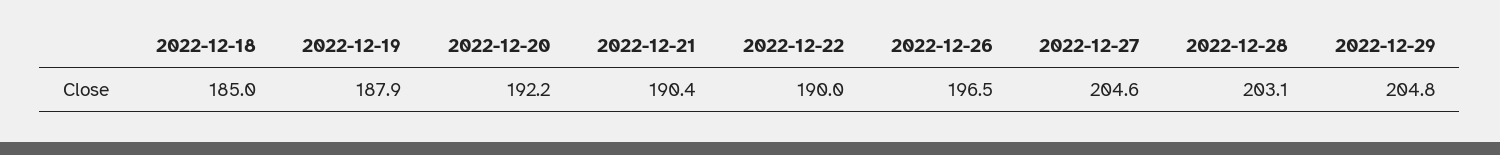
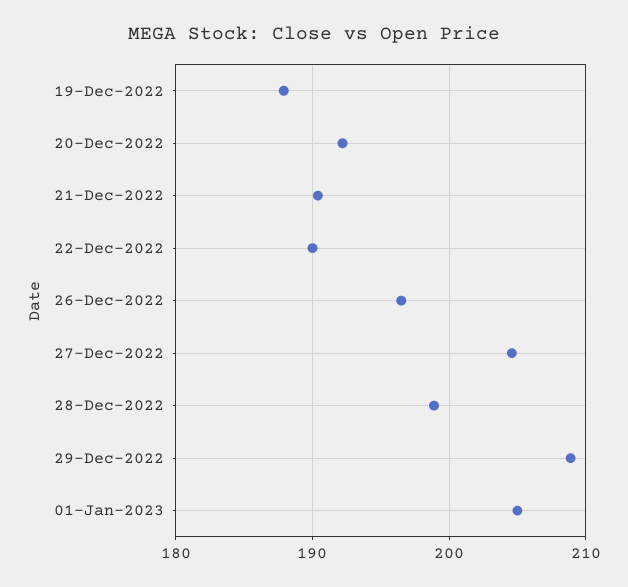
2022-12-18: 185 -> none
2022-12-28: 203.1 -> 199
2022-12-29: 204.8 -> 209
01-Jan-2023: none -> 205

